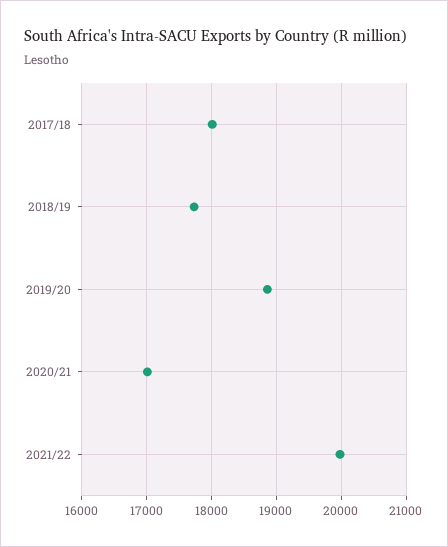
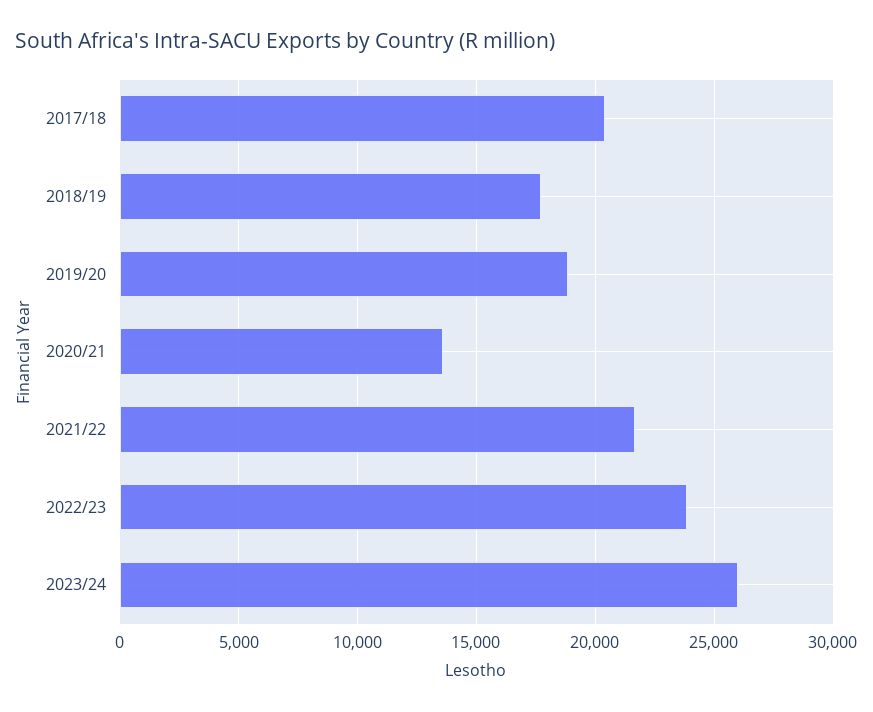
2017/18: 18000 -> 20500
2020/21: 17000 -> 13500
2021/22: 20000 -> 21500
2022/23: none -> 24000
2023/24: none -> 26000

